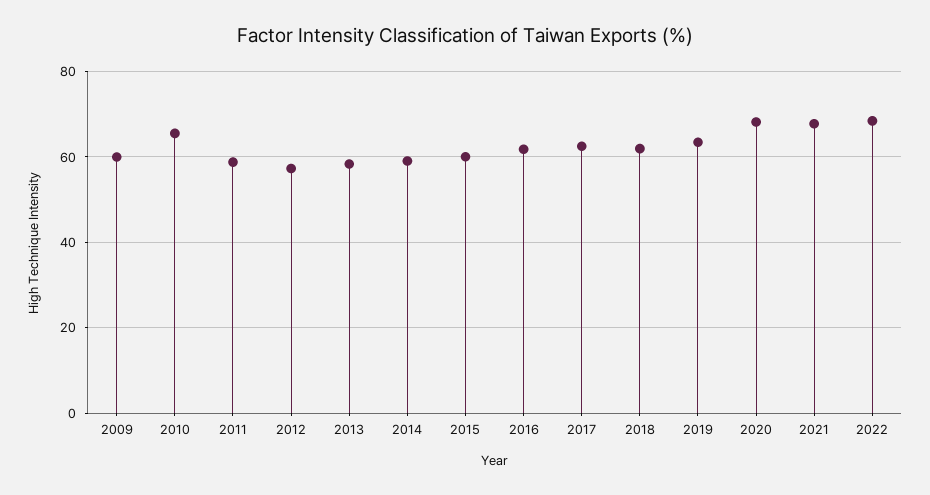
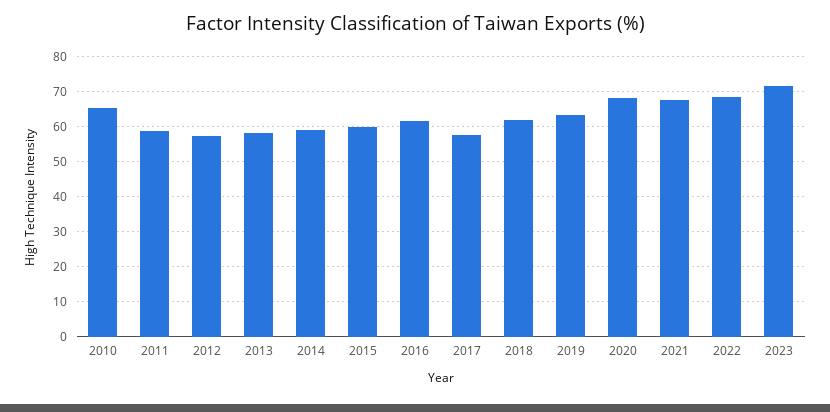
2009: 60 -> none
2017: 62 -> 58
2023: none -> 72

